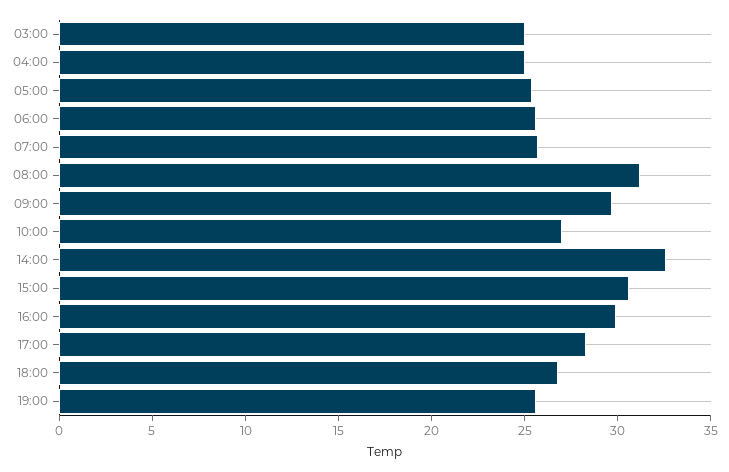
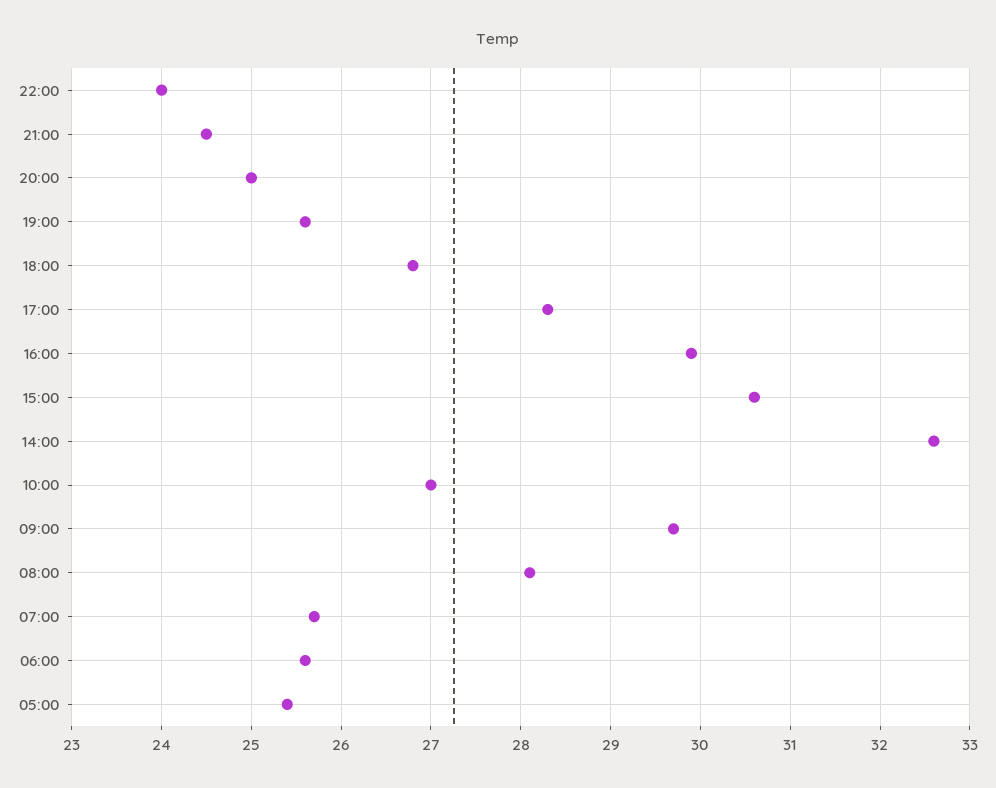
03:00: 25 -> none
04:00: 25 -> none
08:00: 31 -> 28.1
22:00: none -> 24
21:00: none -> 24.5
20:00: none -> 25

